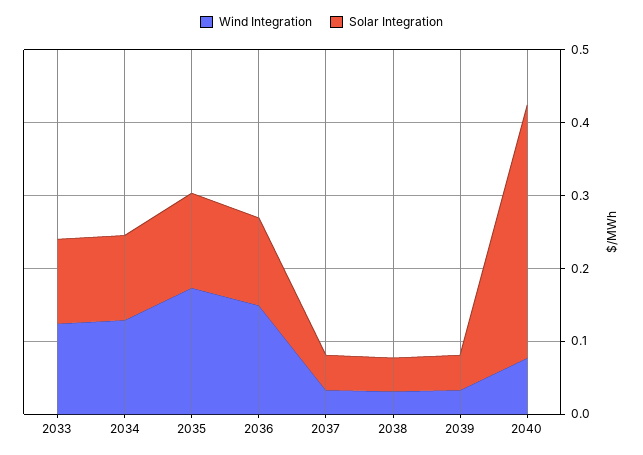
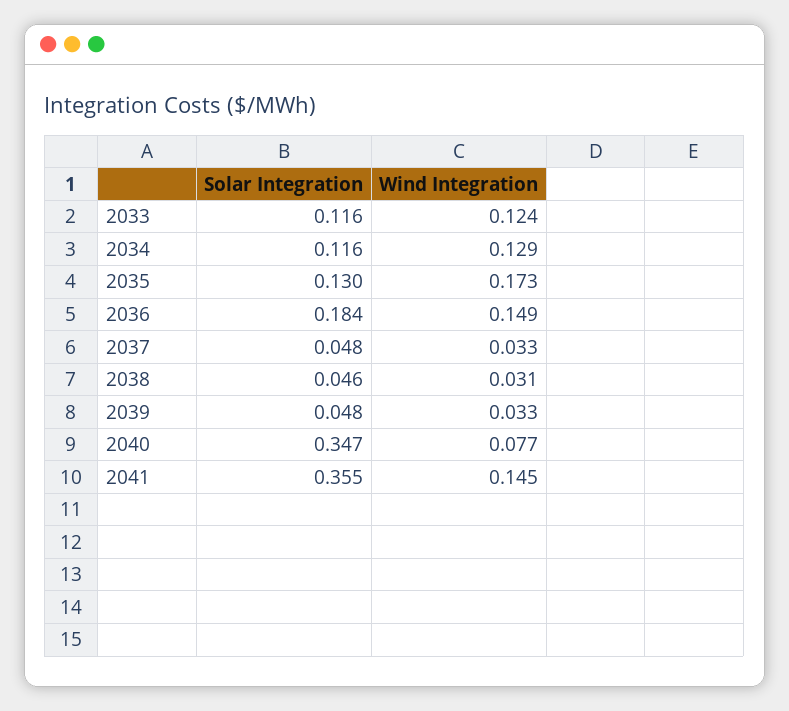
Solar Integration, 2036: 0.12 -> 0.184
Solar Integration, 2041: none -> 0.355
Wind Integration, 2041: none -> 0.145

